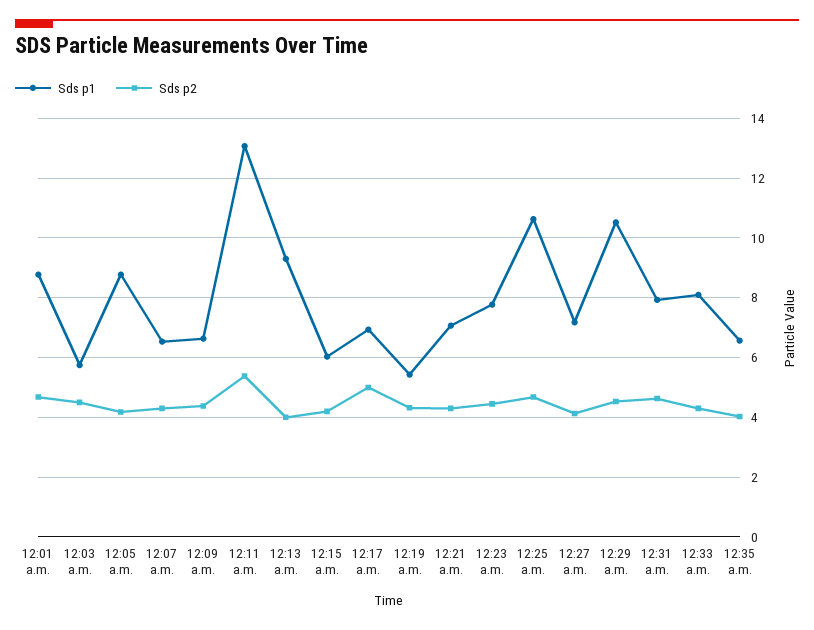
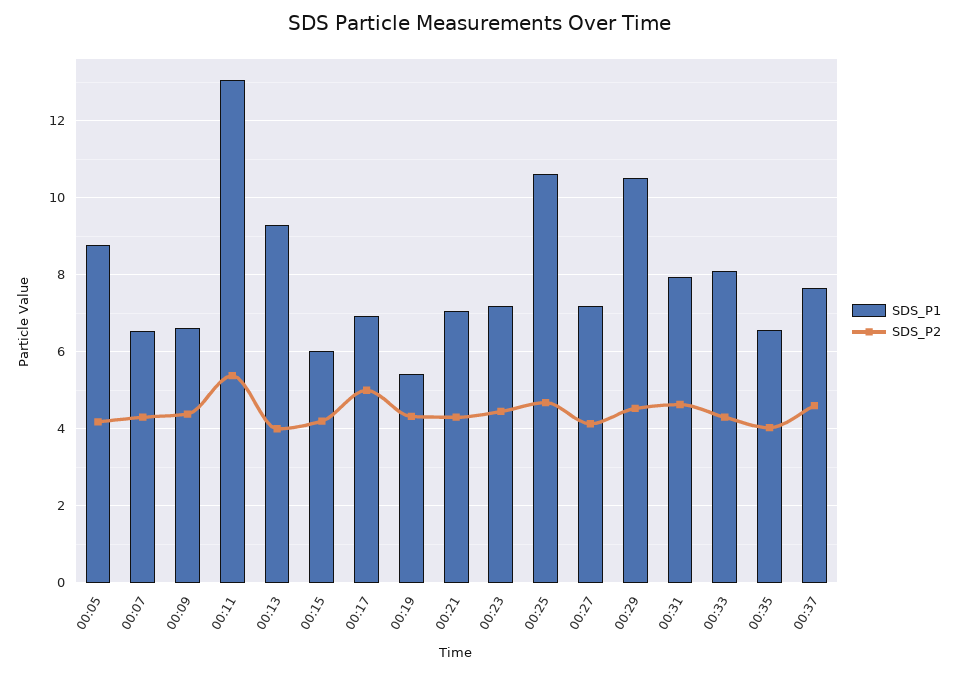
Sds p1, 12:01 a.m.: 8.75 -> none
Sds p2, 12:01 a.m.: 4.75 -> none
Sds p1, 12:03 a.m.: 5.75 -> none
Sds p2, 12:03 a.m.: 4.5 -> none
Sds p1, 12:23 a.m.: 7.75 -> 7.2
Sds p1, 00:37: none -> 7.6
Sds p2, 00:37: none -> 4.6

